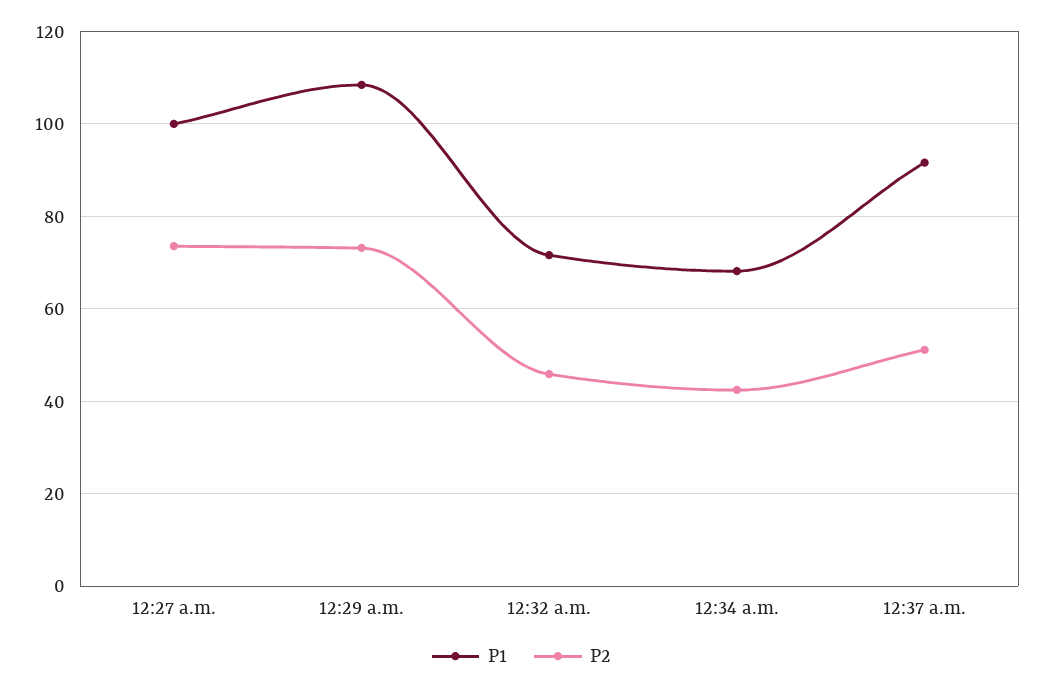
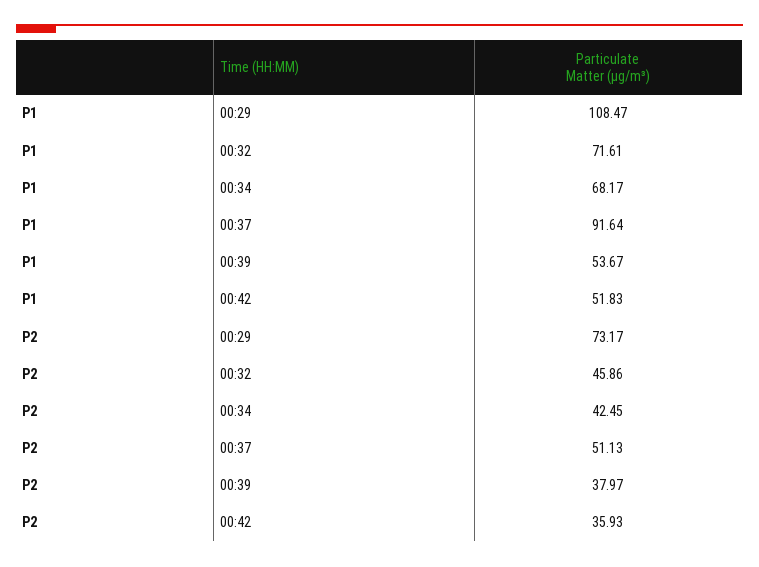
P1, 12:27 a.m.: 100 -> none
P2, 12:27 a.m.: 74 -> none
P1, 00:39: none -> 53.67
P1, 00:42: none -> 51.83
P2, 00:39: none -> 37.97
P2, 00:42: none -> 35.93

